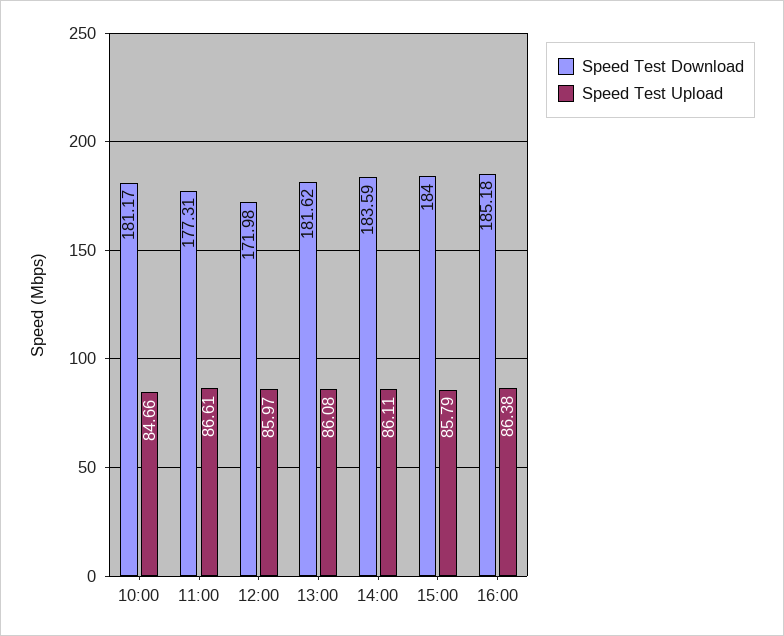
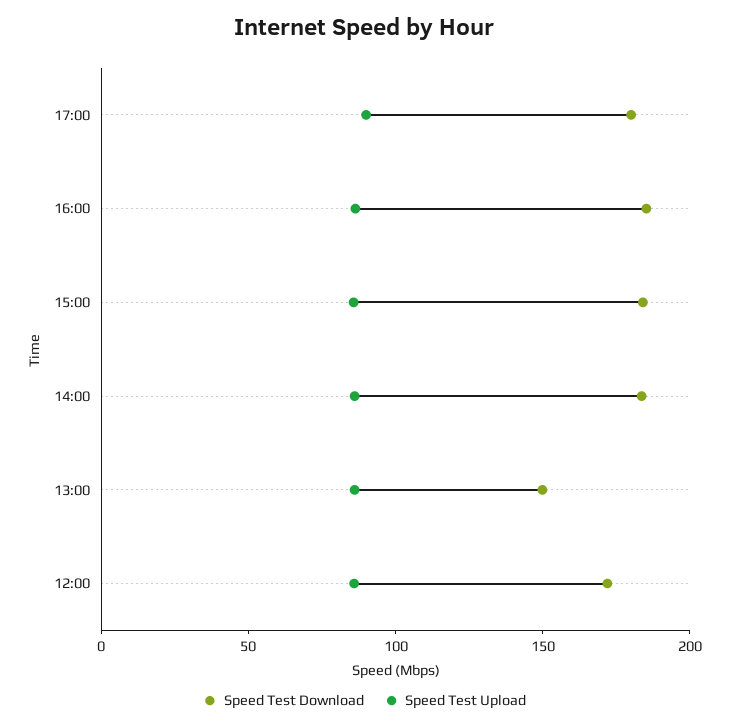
Speed Test Download, 10:00: 181.17 -> none
Speed Test Upload, 10:00: 84.66 -> none
Speed Test Download, 11:00: 177.31 -> none
Speed Test Upload, 11:00: 86.61 -> none
Speed Test Download, 13:00: 181.62 -> 150
Speed Test Download, 17:00: none -> 180
Speed Test Upload, 17:00: none -> 90

